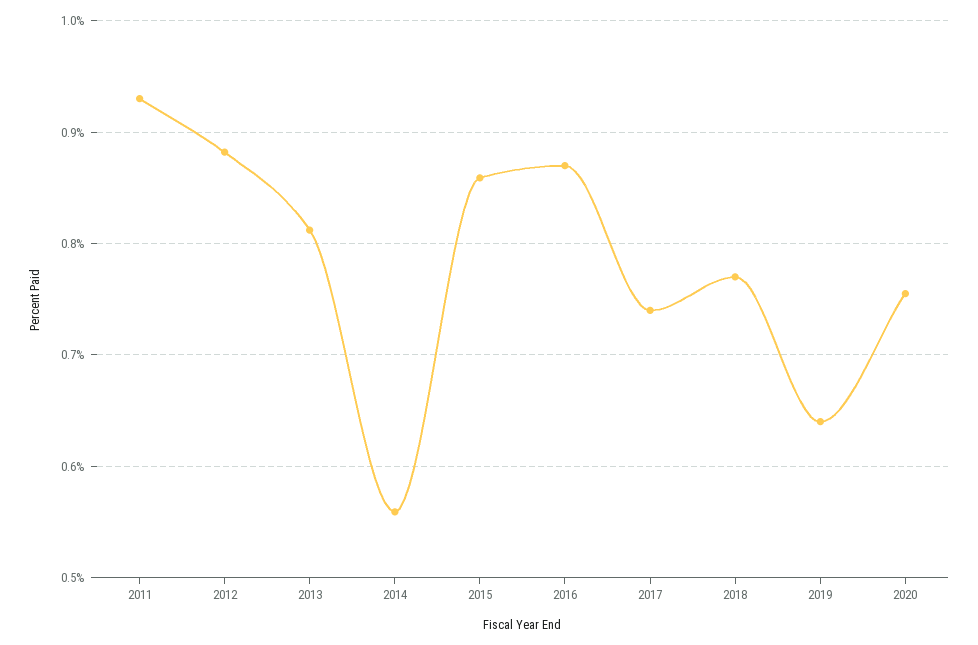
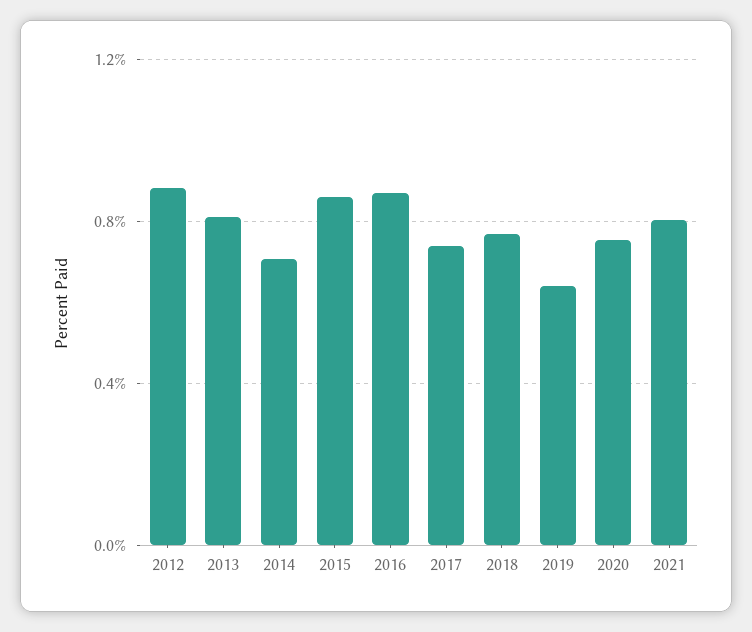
2011: 0.93 -> none
2014: 0.56 -> 0.7
2021: none -> 0.8

